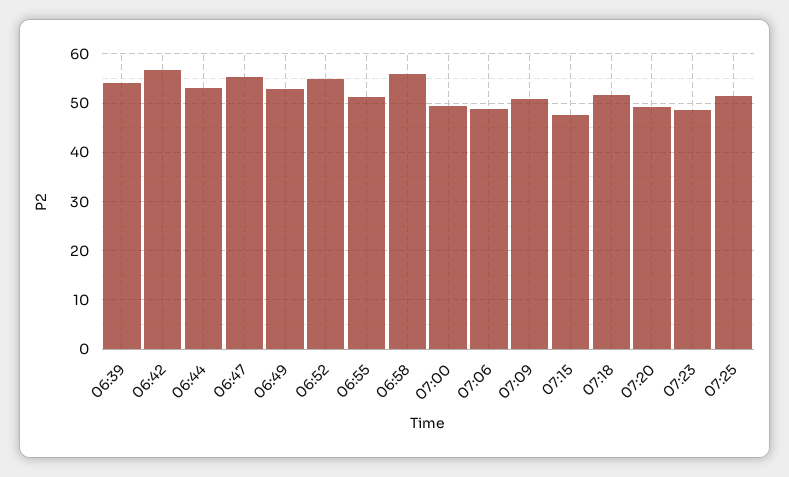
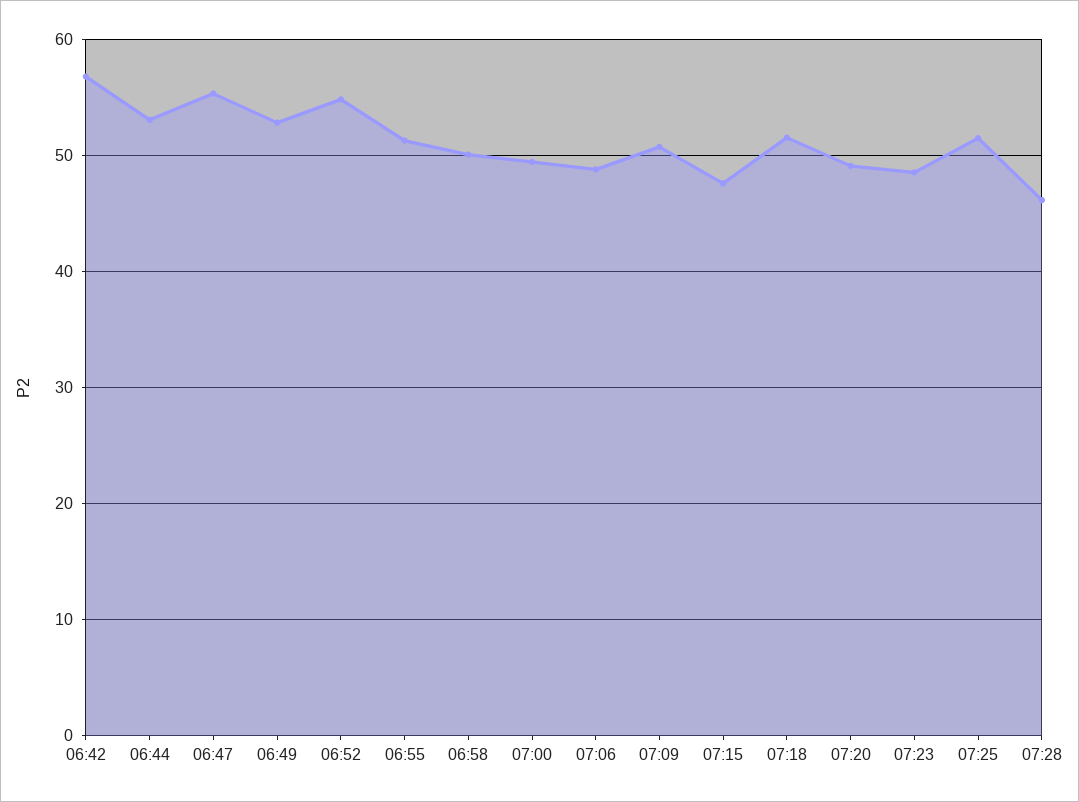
06:39: 54 -> none
06:58: 56 -> 50
07:28: none -> 46

